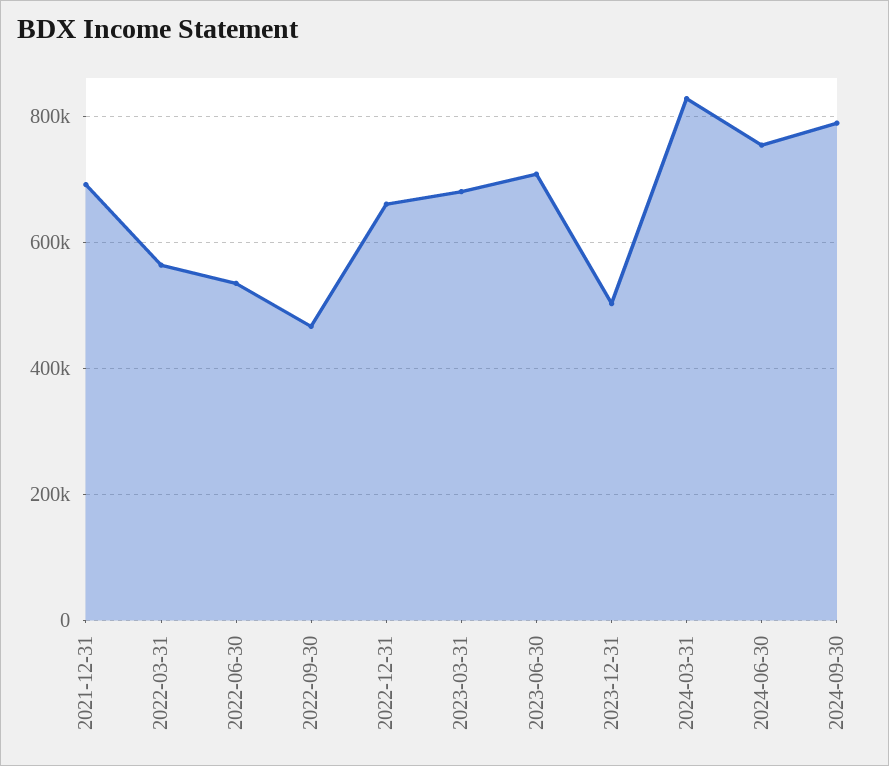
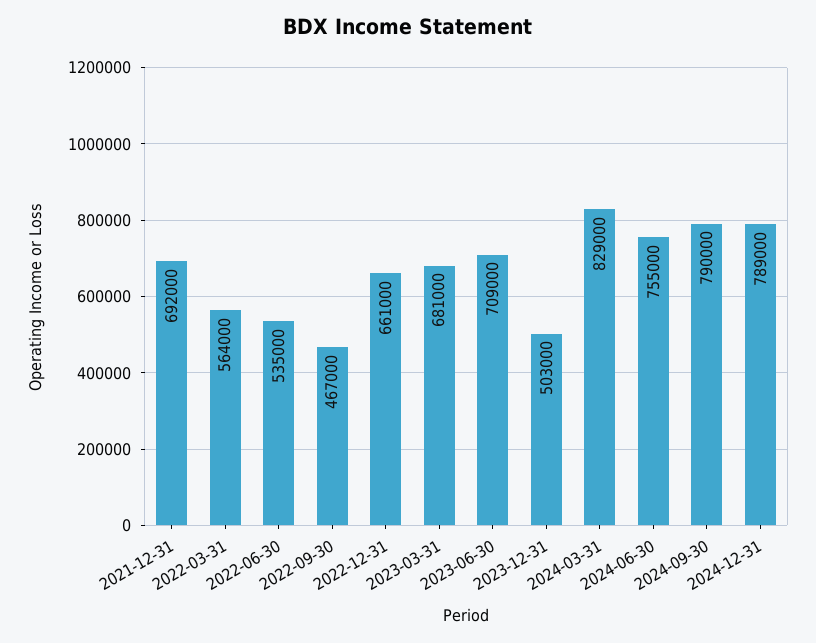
2024-12-31: none -> 789000

